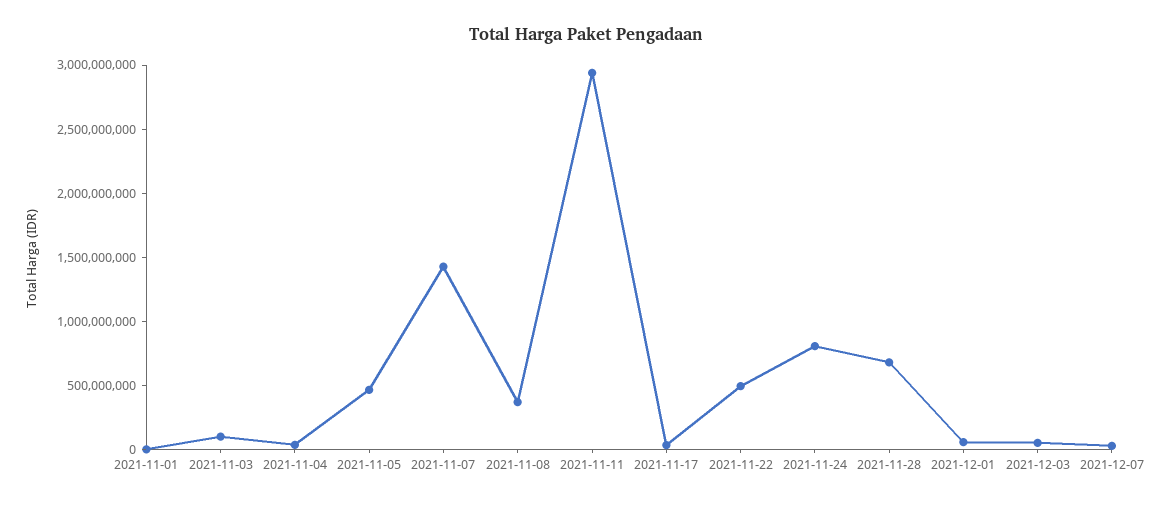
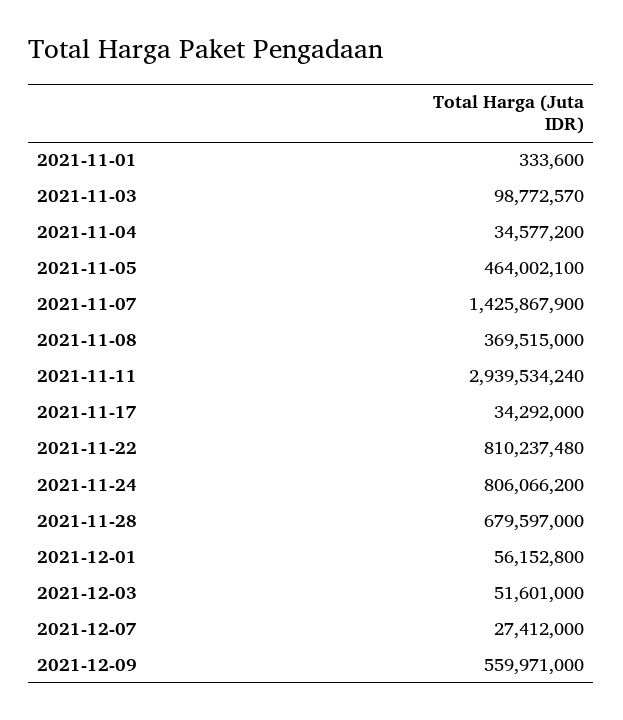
2021-11-22: 500000000 -> 810237480
2021-12-09: none -> 559971000

